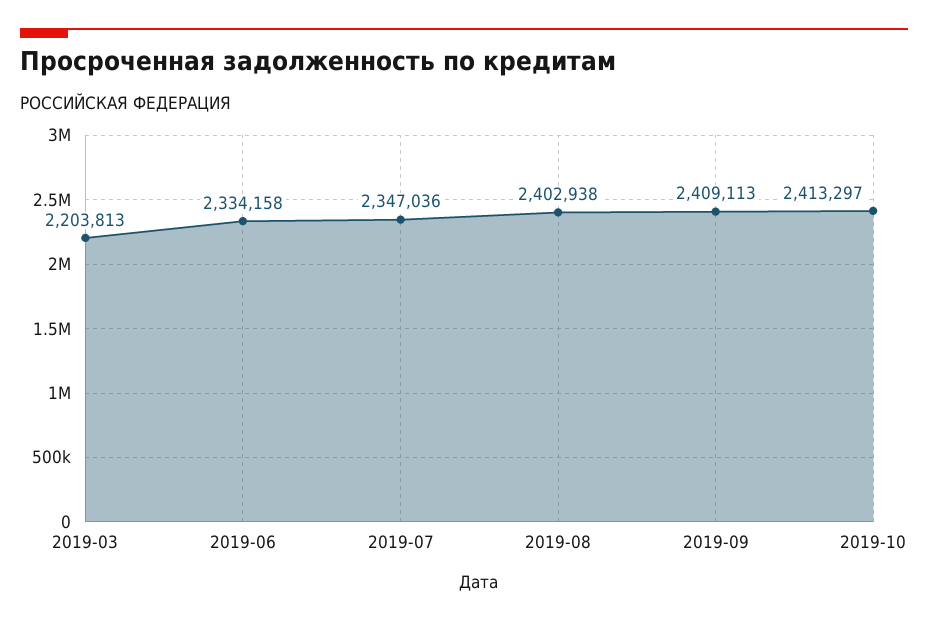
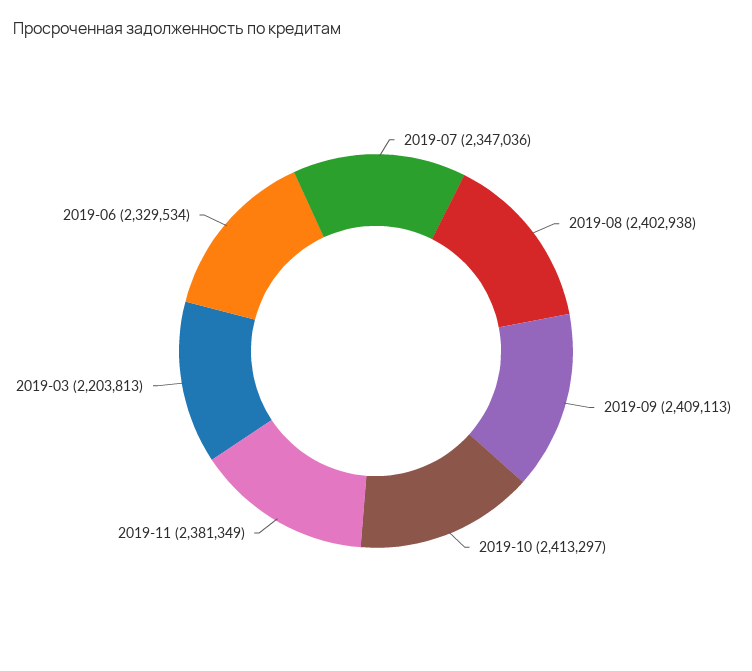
2019-06: 2334158 -> 2329534
2019-11: none -> 2381349

